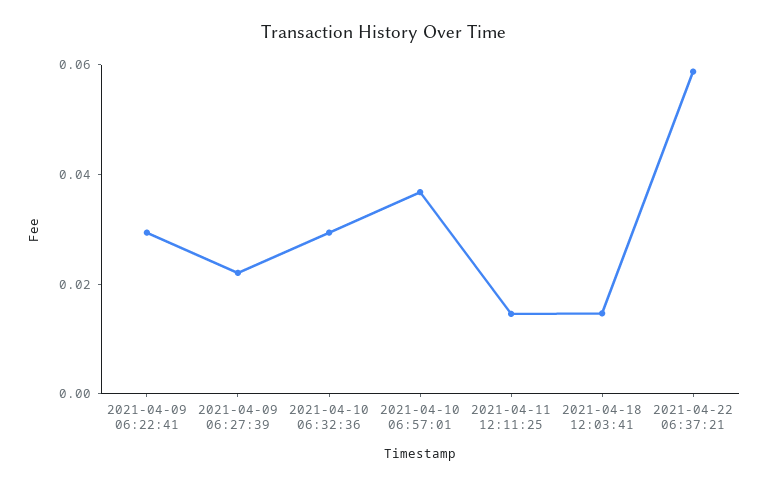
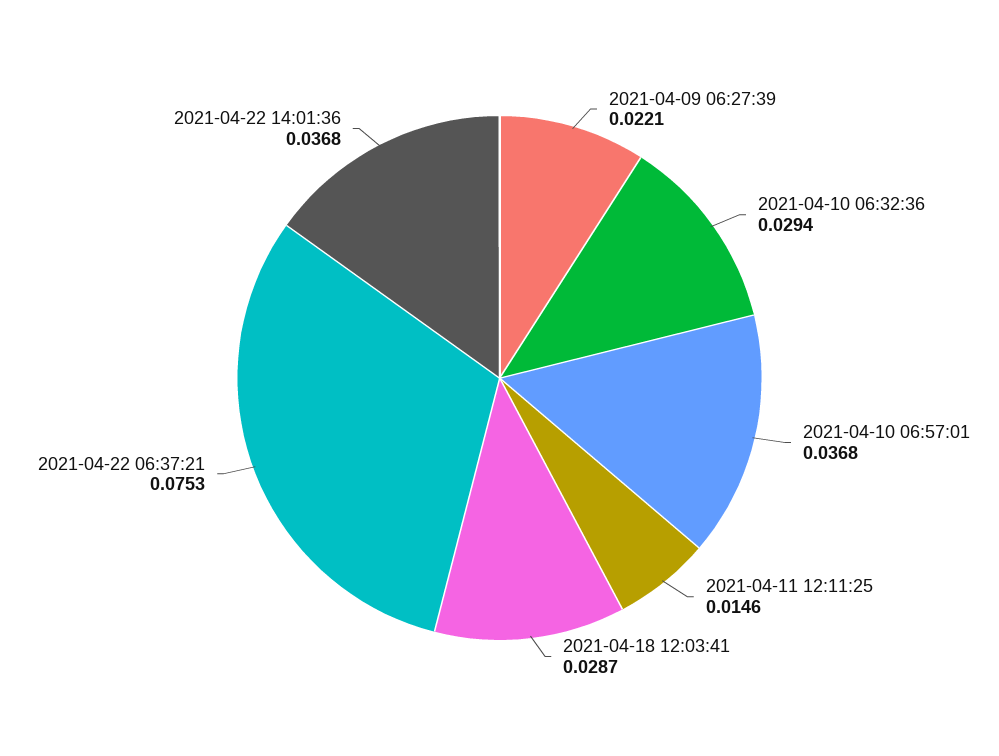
2021-04-09 06:22:41: 0.03 -> none
2021-04-18 12:03:41: 0.015 -> 0.0287
2021-04-22 06:37:21: 0.06 -> 0.0753
2021-04-22 14:01:36: none -> 0.0368

